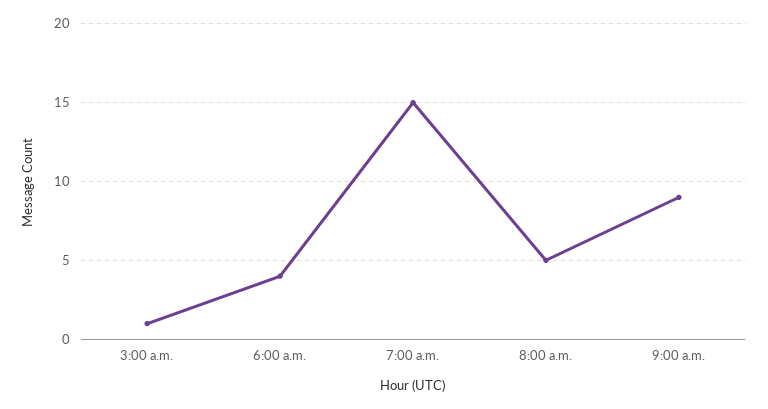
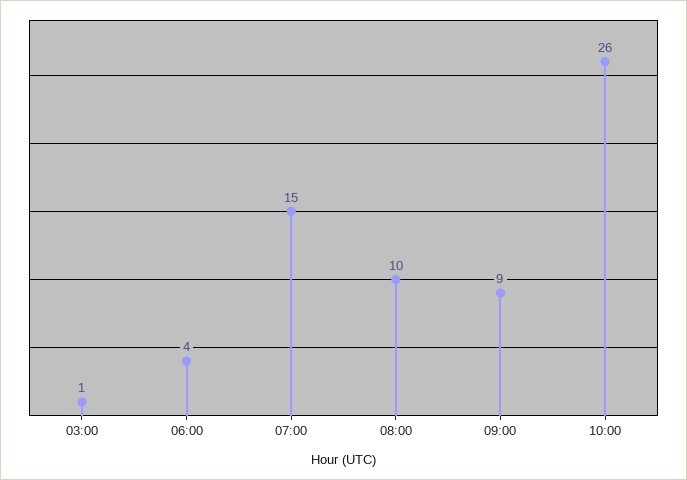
8:00 a.m.: 5 -> 10
10:00: none -> 26

